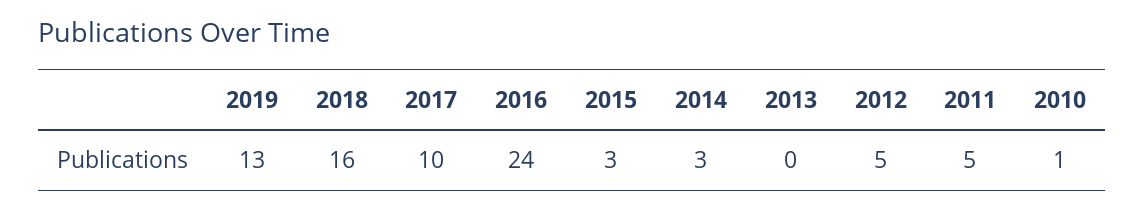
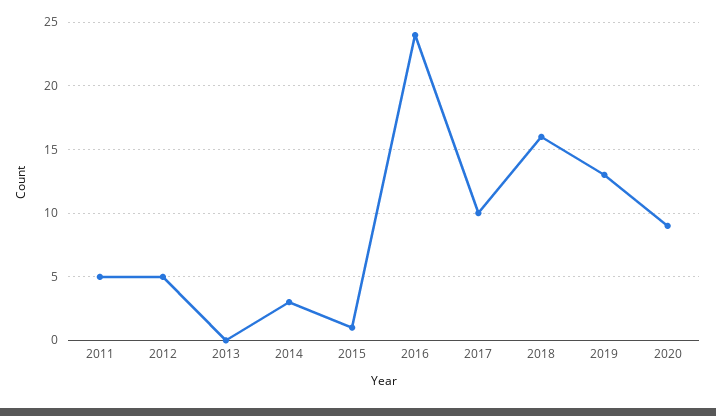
2015: 3 -> 1
2010: 1 -> none
2020: none -> 9

